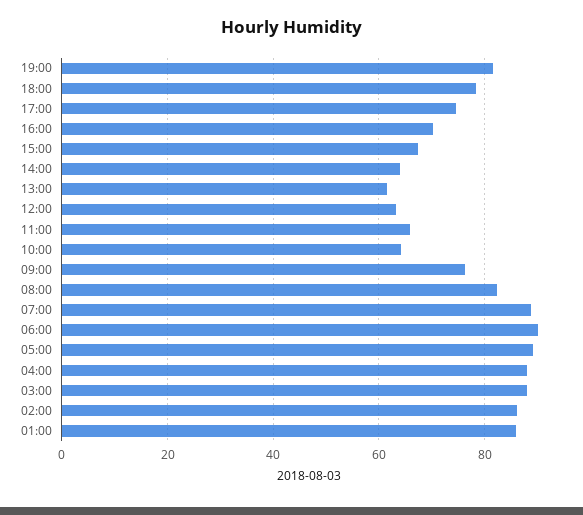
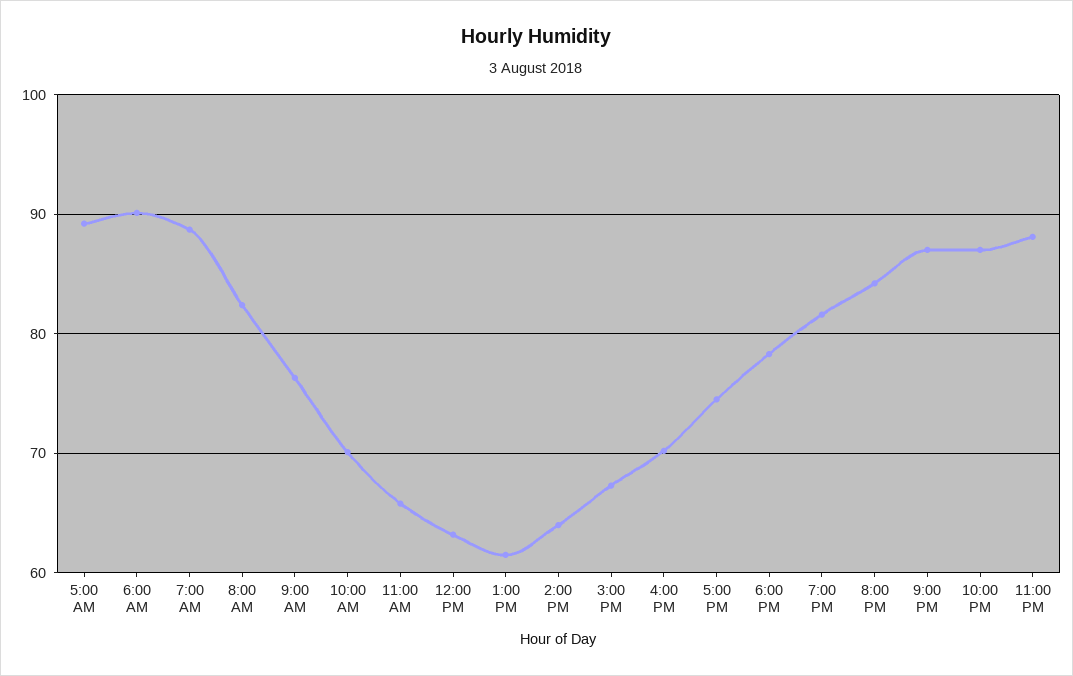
10:00: 64 -> 70
04:00: 88 -> none
03:00: 88 -> none
02:00: 86 -> none
01:00: 86 -> none
8:00 PM: none -> 84
9:00 PM: none -> 87
10:00 PM: none -> 87
11:00 PM: none -> 88

